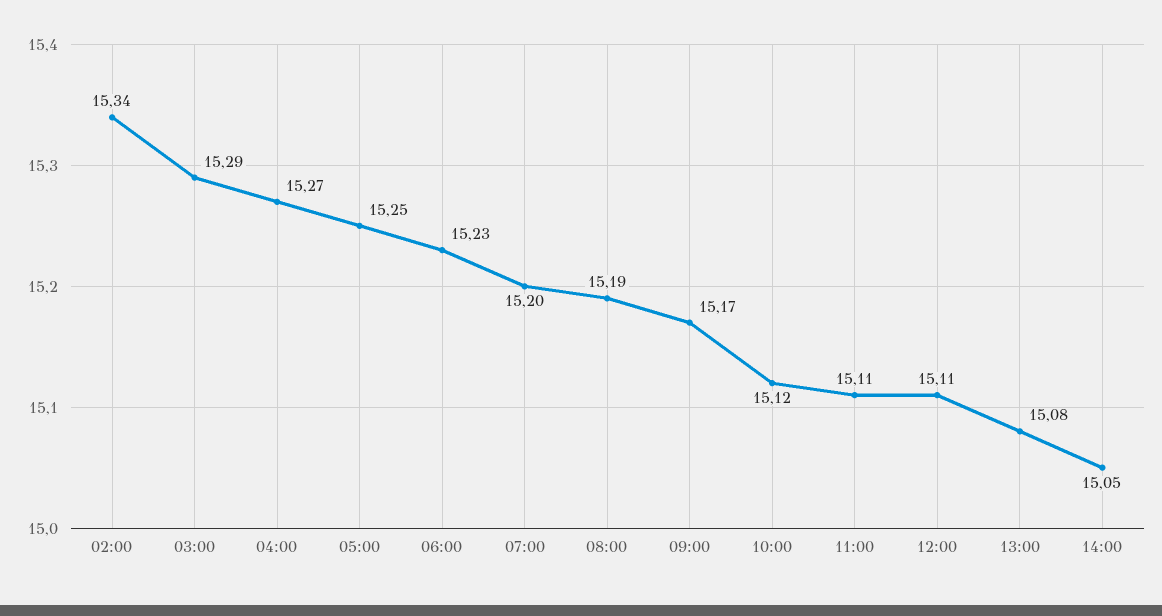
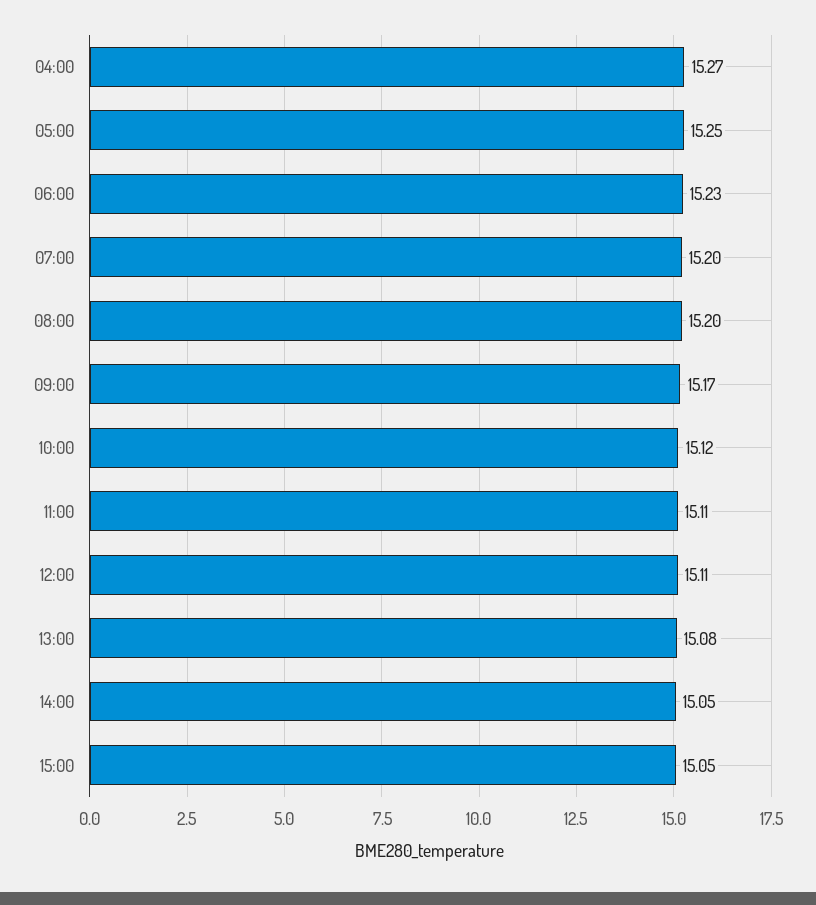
02:00: 15.34 -> none
03:00: 15.29 -> none
08:00: 15.19 -> 15.2
15:00: none -> 15.05

